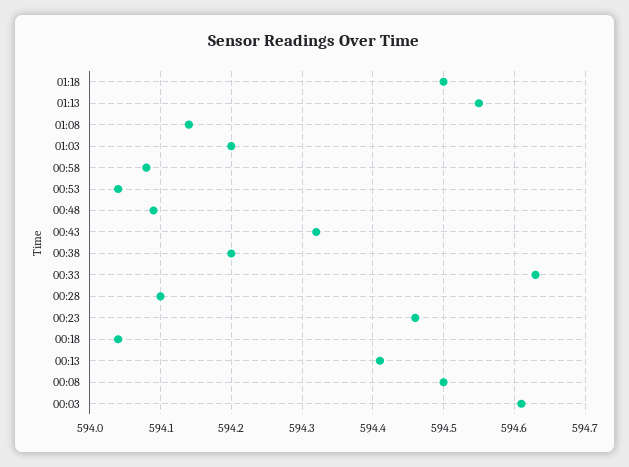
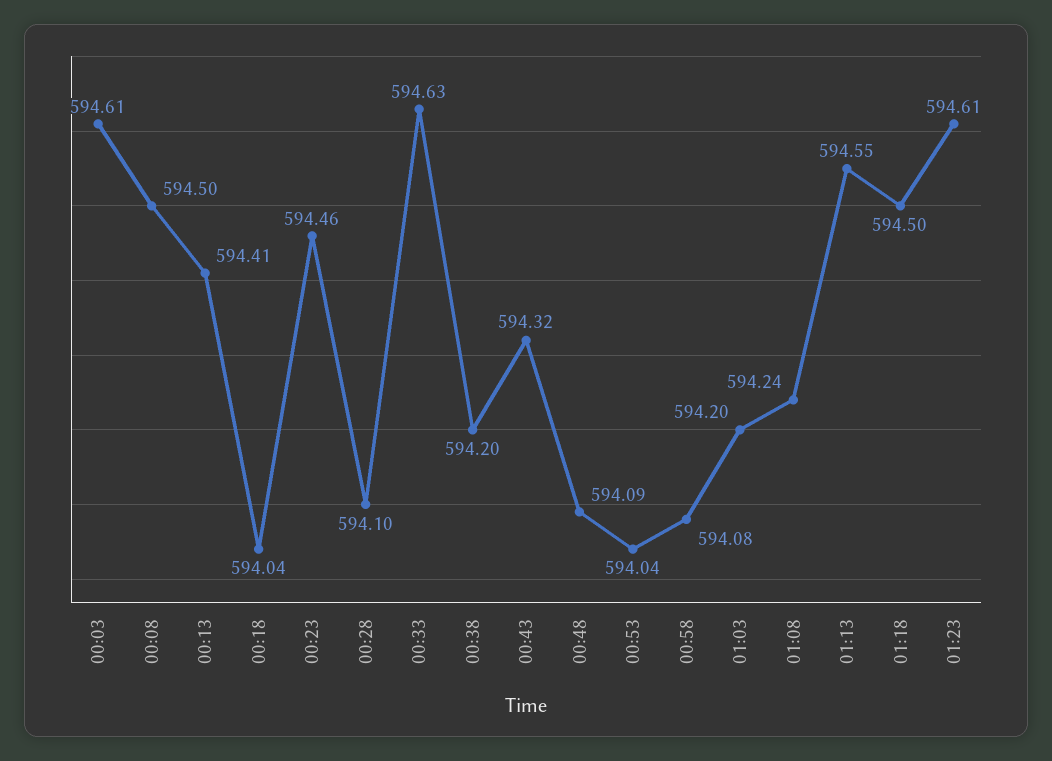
01:08: 594.14 -> 594.24
01:23: none -> 594.61

